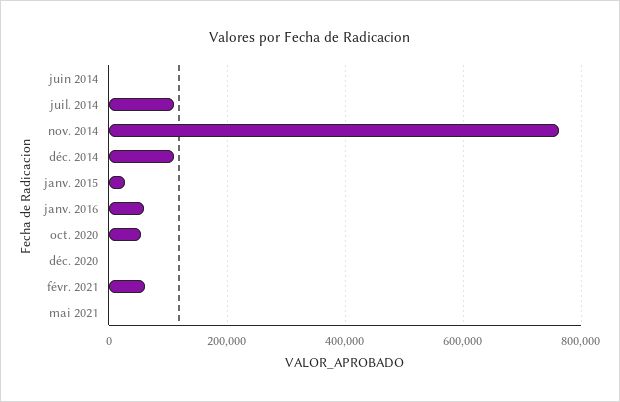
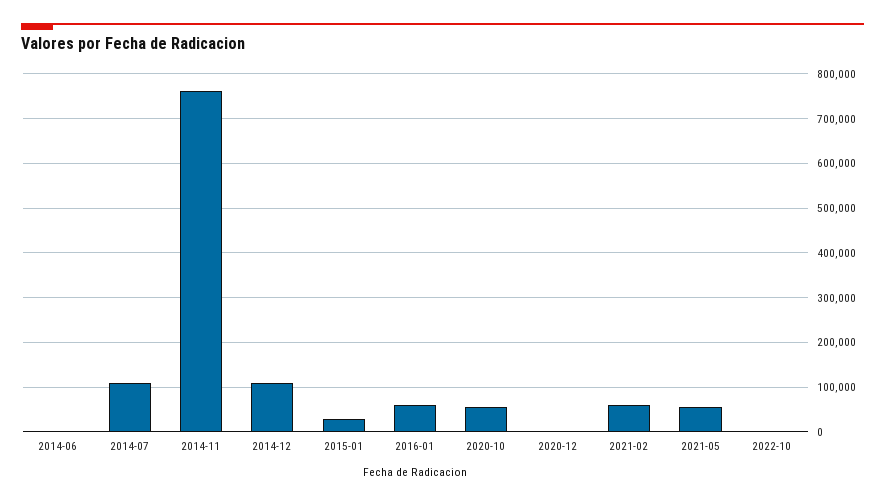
mai 2021: 0 -> 60000
2022-10: none -> 0

